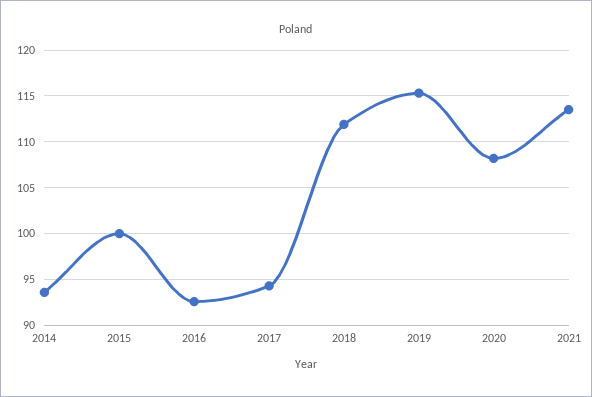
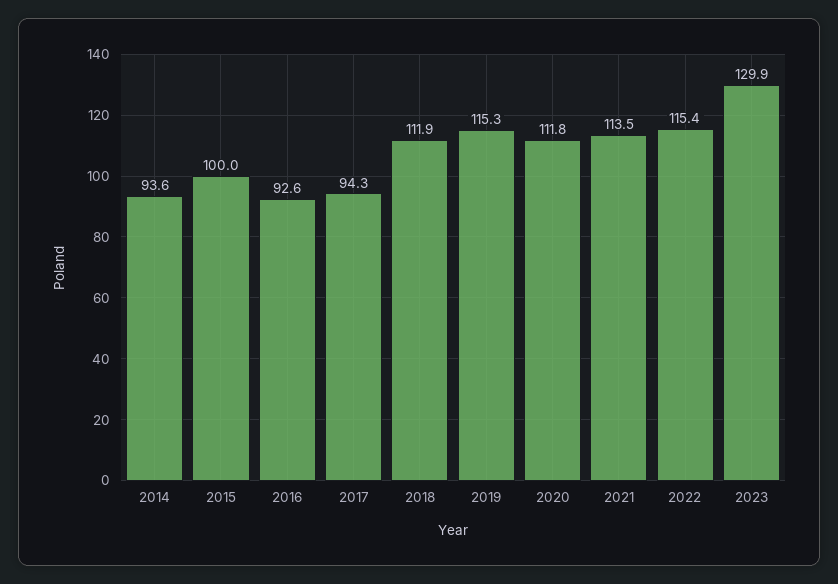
2020: 108 -> 111.8
2022: none -> 115.4
2023: none -> 129.9

